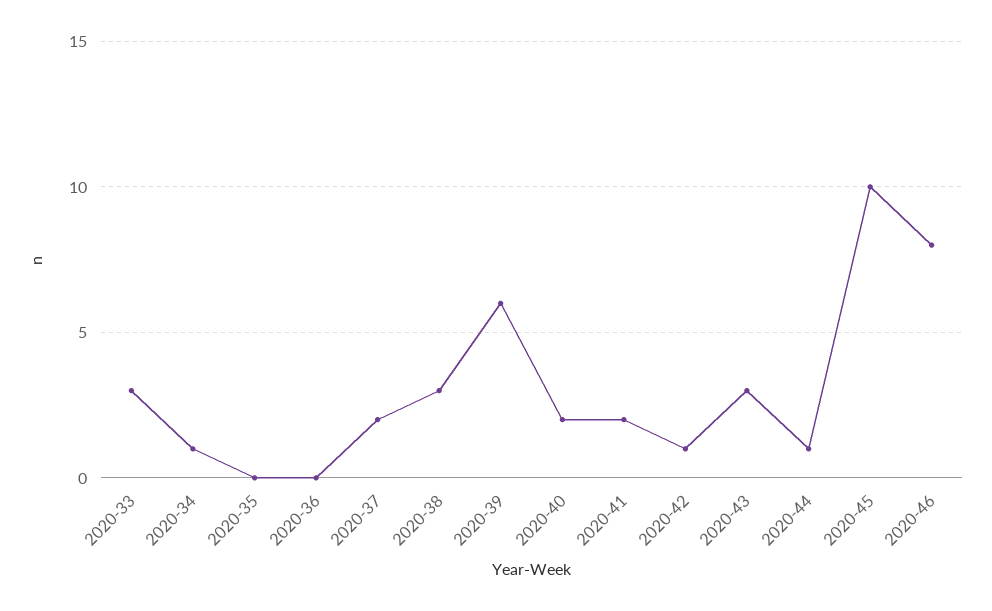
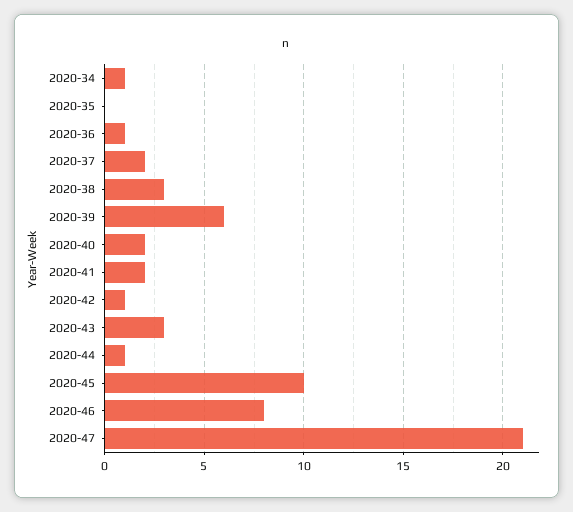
2020-33: 3 -> none
2020-36: 0 -> 1
2020-47: none -> 21

